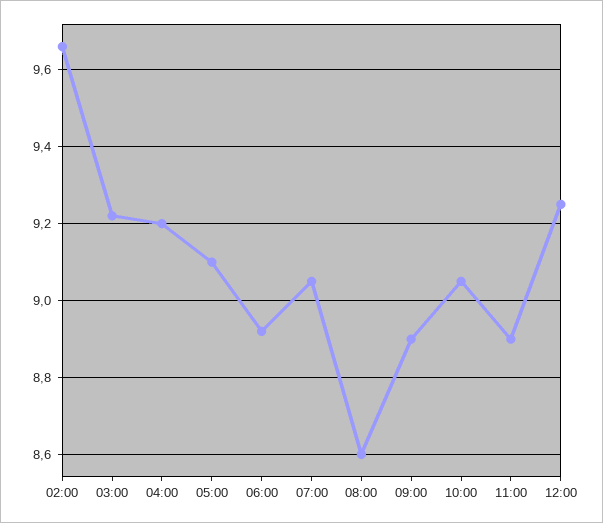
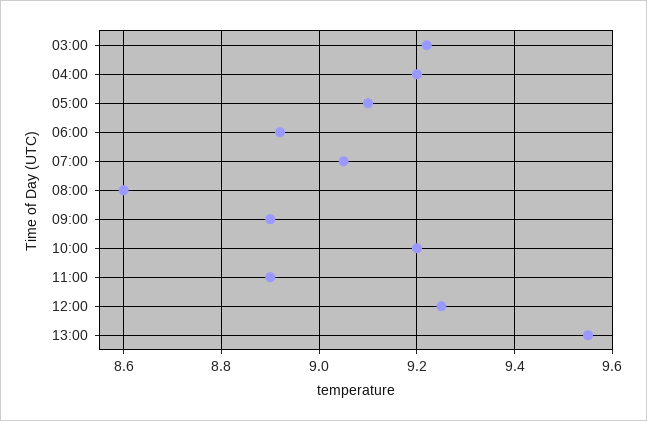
02:00: 9.65 -> none
10:00: 9.05 -> 9.2
13:00: none -> 9.55

